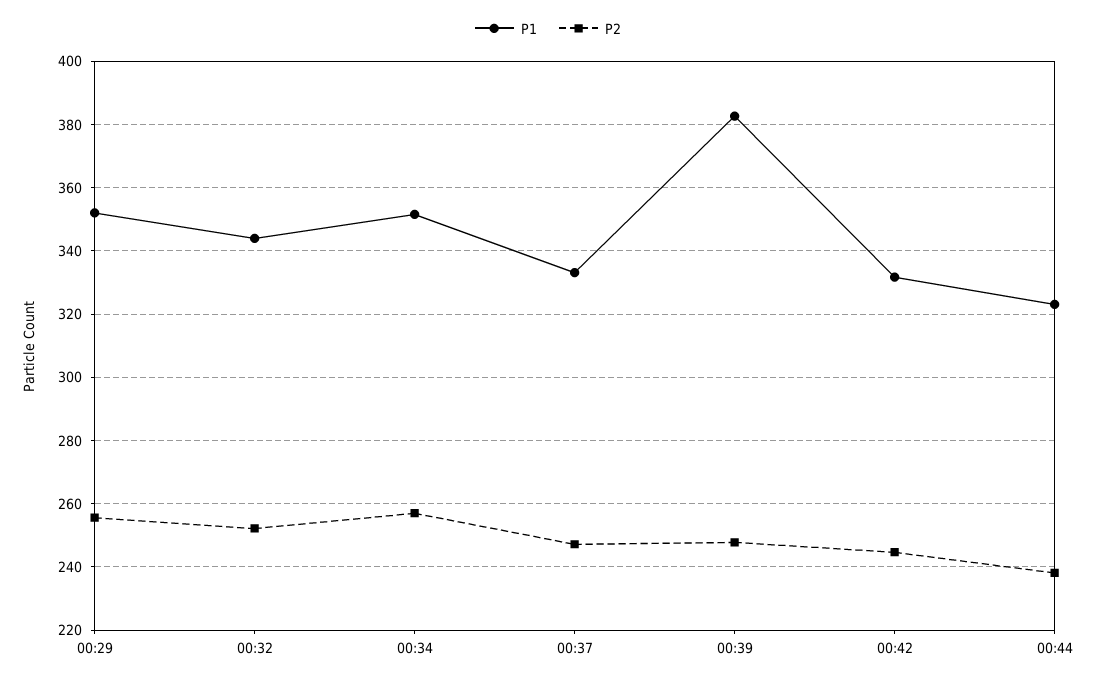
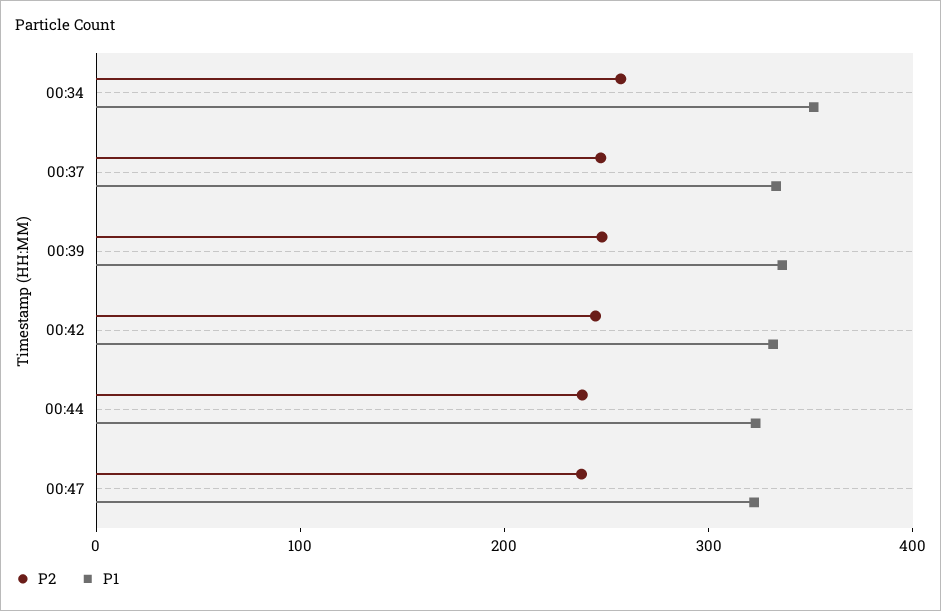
P1, 00:29: 352 -> none
P2, 00:29: 256 -> none
P1, 00:32: 344 -> none
P2, 00:32: 252 -> none
P1, 00:39: 382 -> 340
P2, 00:47: none -> 240
P1, 00:47: none -> 320

